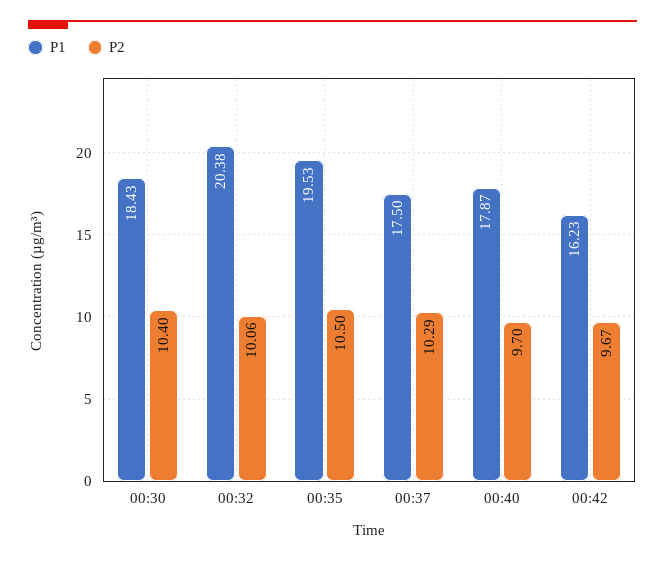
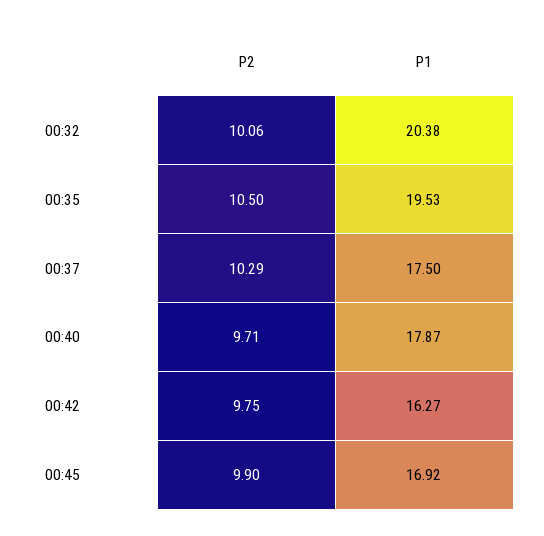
P1, 00:30: 18.43 -> none
P2, 00:30: 10.4 -> none
P2, 00:40: 9.7 -> 9.71
P1, 00:42: 16.23 -> 16.27
P2, 00:42: 9.67 -> 9.75
P2, 00:45: none -> 9.9
P1, 00:45: none -> 16.92

